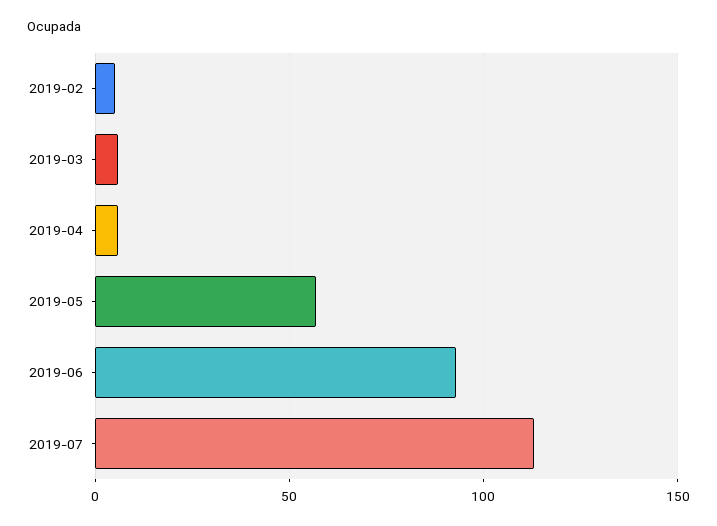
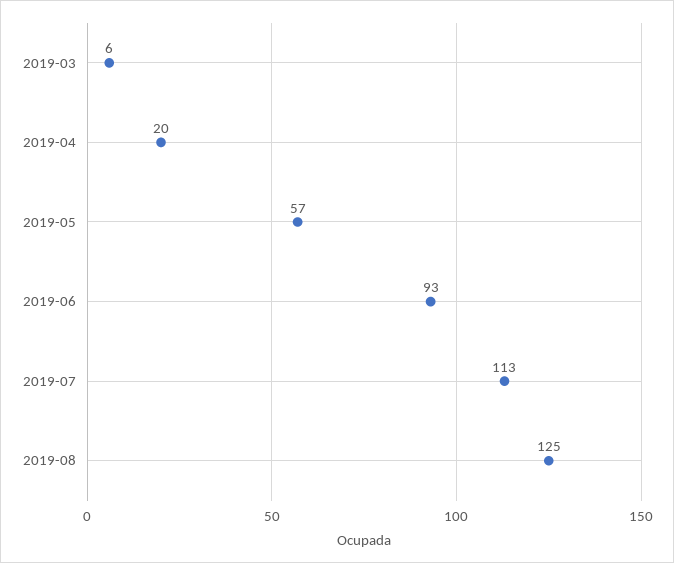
2019-02: 5 -> none
2019-04: 5 -> 20
2019-08: none -> 125

